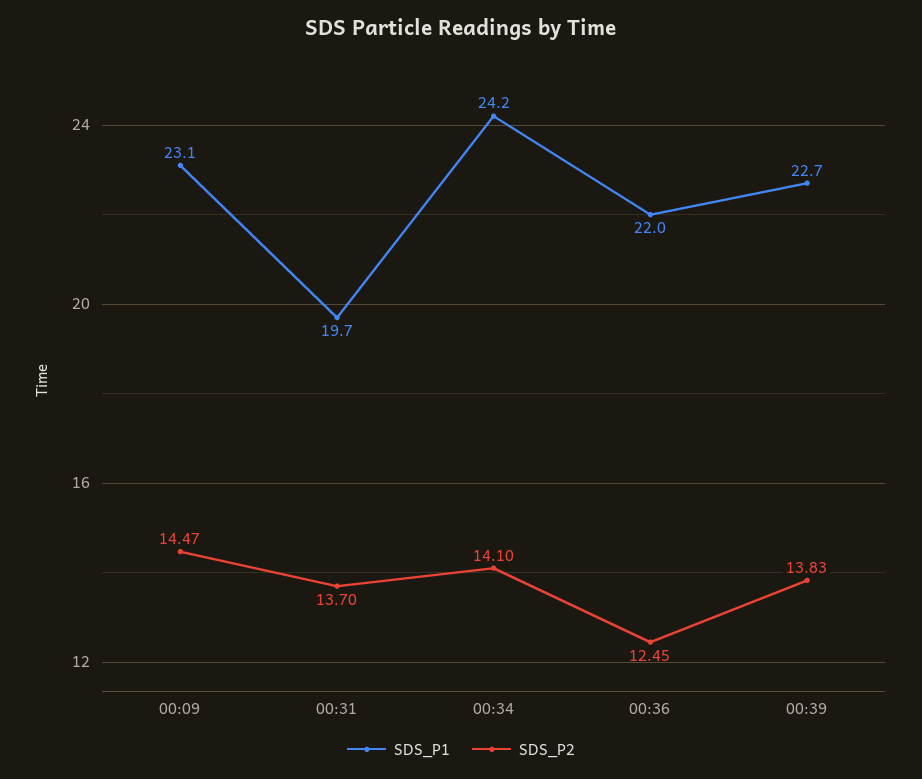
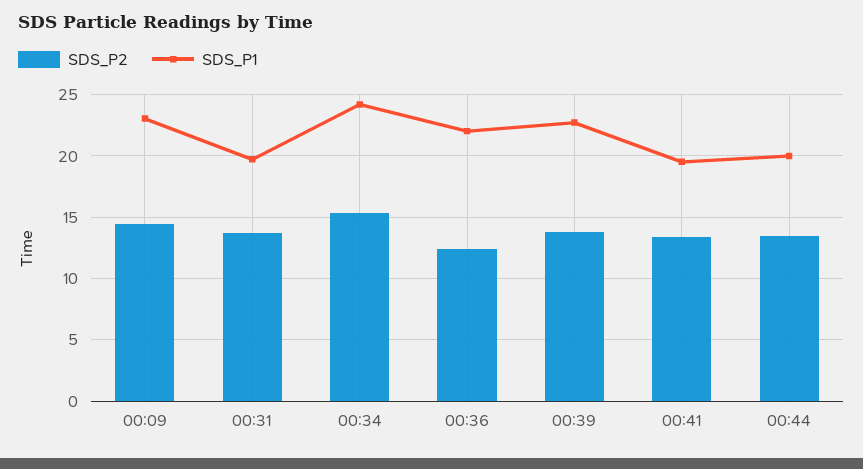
SDS_P2, 00:34: 14.1 -> 15.5
SDS_P2, 00:41: none -> 13.5
SDS_P1, 00:41: none -> 19.5
SDS_P2, 00:44: none -> 13.5
SDS_P1, 00:44: none -> 20

